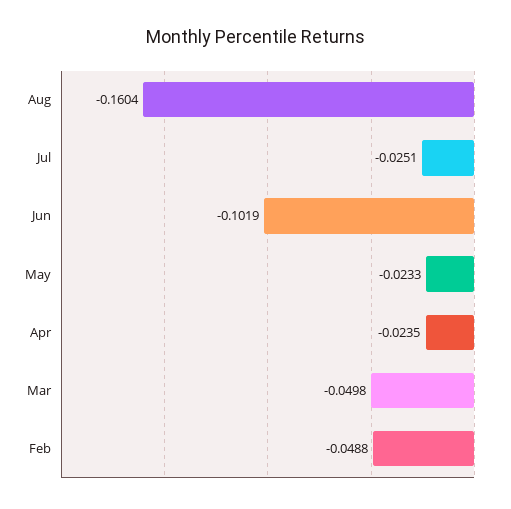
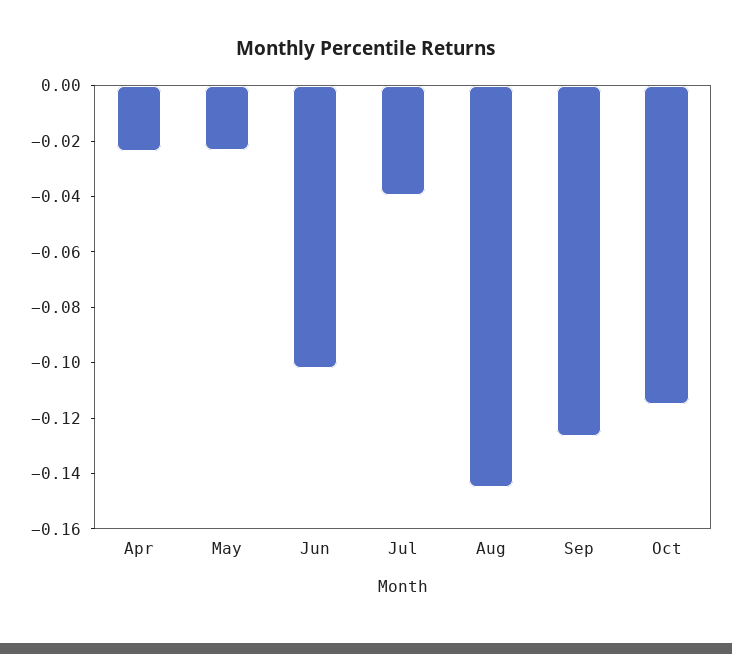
Aug: -0.1604 -> -0.145
Jul: -0.0251 -> -0.04
Mar: -0.0498 -> none
Feb: -0.0488 -> none
Sep: none -> -0.125
Oct: none -> -0.115

